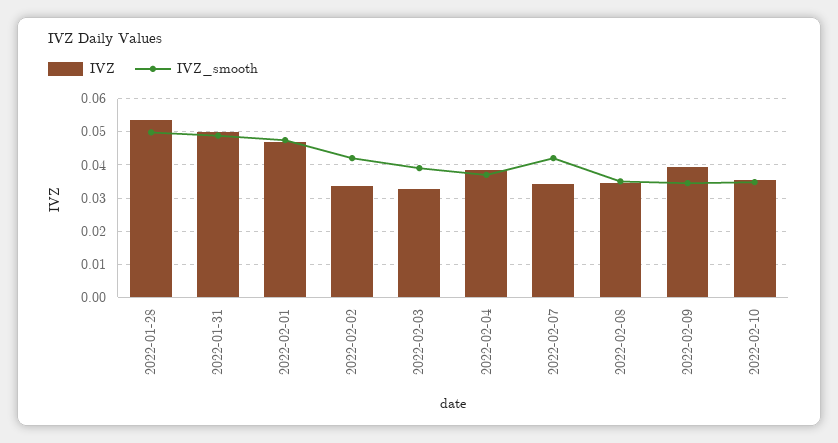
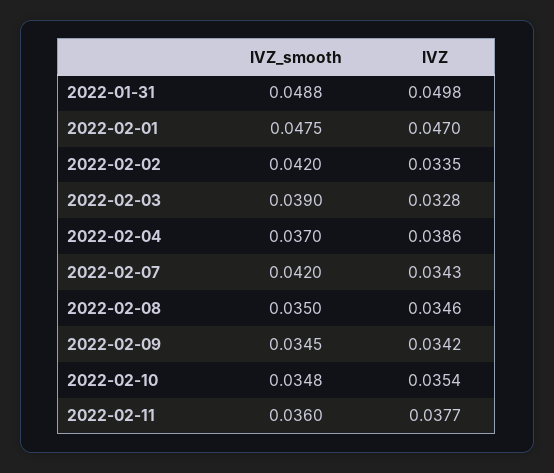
IVZ, 2022-01-28: 0.054 -> none
IVZ_smooth, 2022-01-28: 0.05 -> none
IVZ, 2022-02-09: 0.04 -> 0.0342
IVZ_smooth, 2022-02-11: none -> 0.036
IVZ, 2022-02-11: none -> 0.0377

